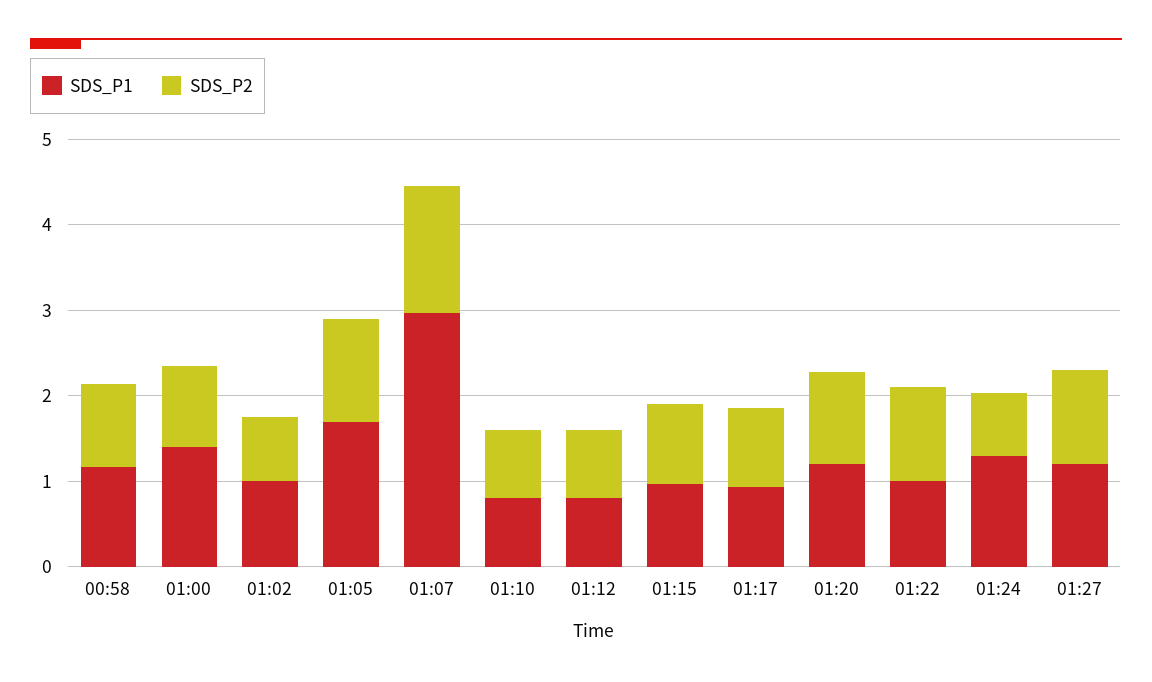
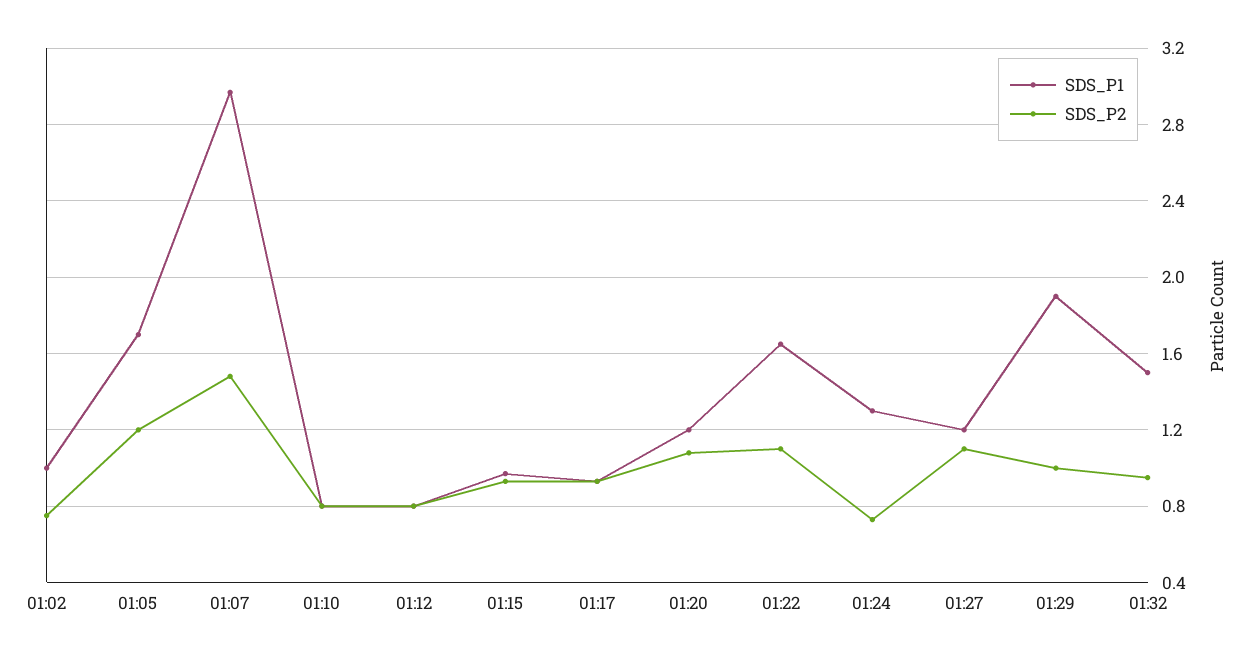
SDS_P1, 00:58: 1.2 -> none
SDS_P2, 00:58: 1 -> none
SDS_P1, 01:00: 1.4 -> none
SDS_P2, 01:00: 1 -> none
SDS_P1, 01:22: 1 -> 1.65
SDS_P1, 01:29: none -> 1.9
SDS_P2, 01:29: none -> 1
SDS_P1, 01:32: none -> 1.5
SDS_P2, 01:32: none -> 0.95

